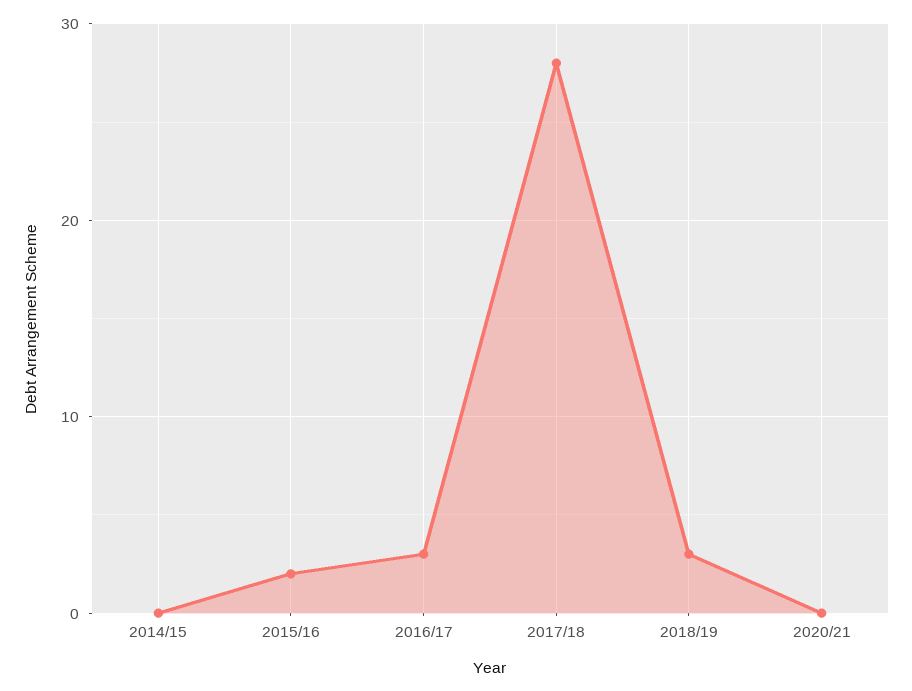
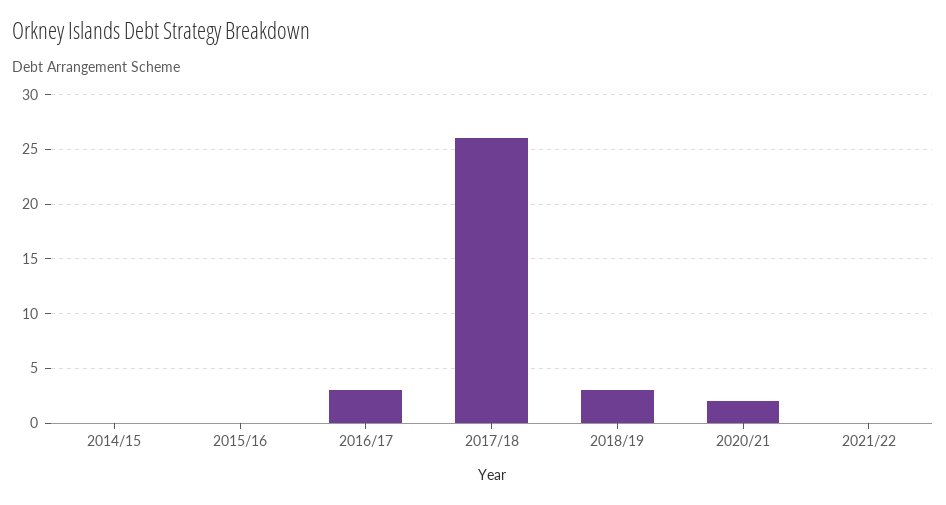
2015/16: 2 -> 0
2017/18: 28 -> 26
2020/21: 0 -> 2
2021/22: none -> 0

